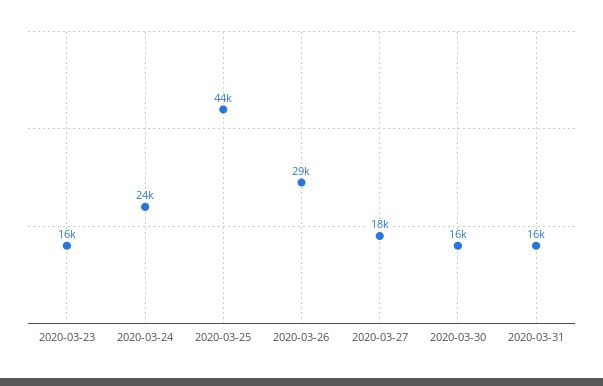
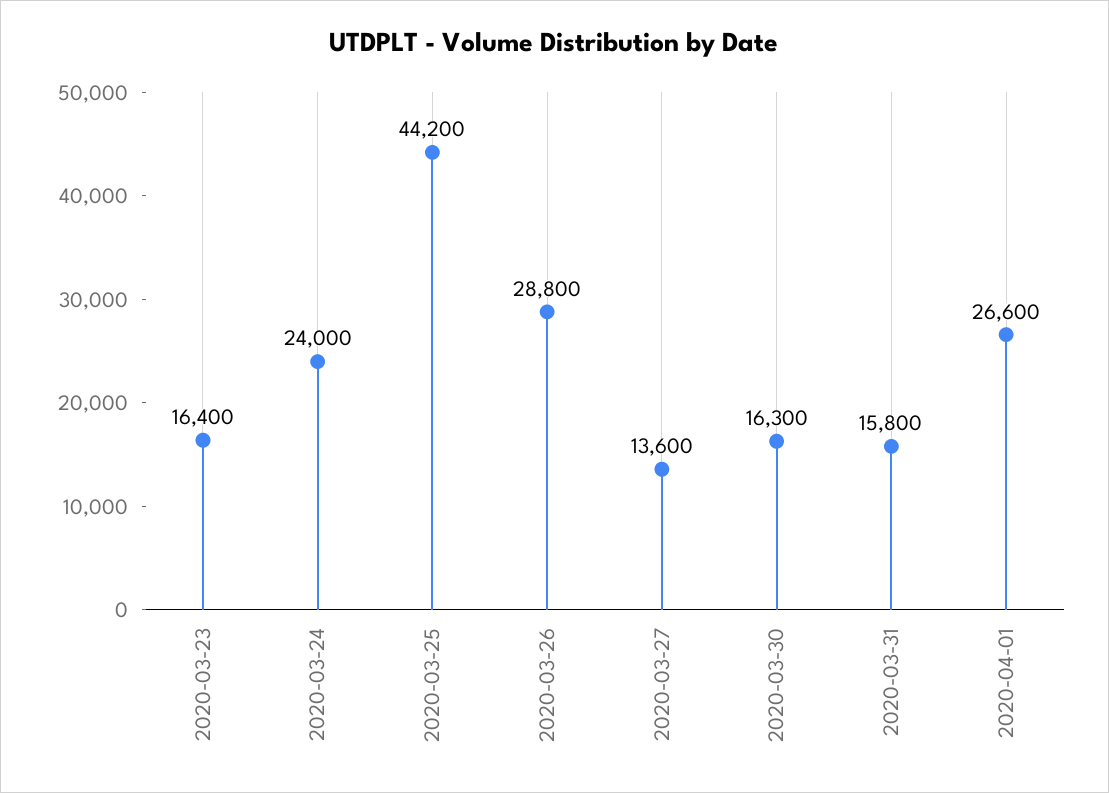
2020-03-27: 18000 -> 13600
2020-04-01: none -> 26600

